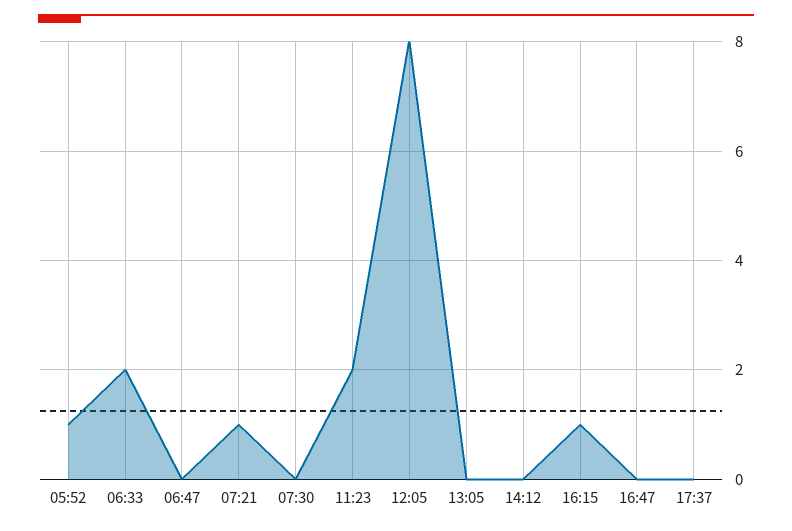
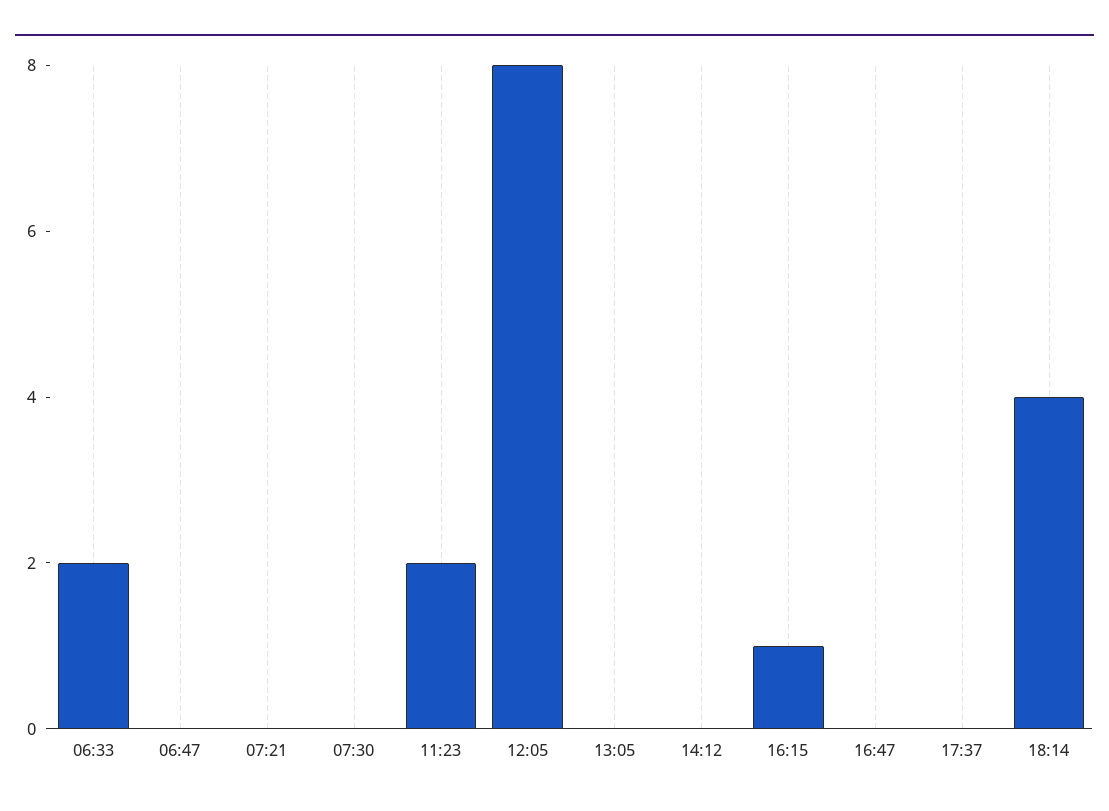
05:52: 1 -> none
07:21: 1 -> 0
18:14: none -> 4

